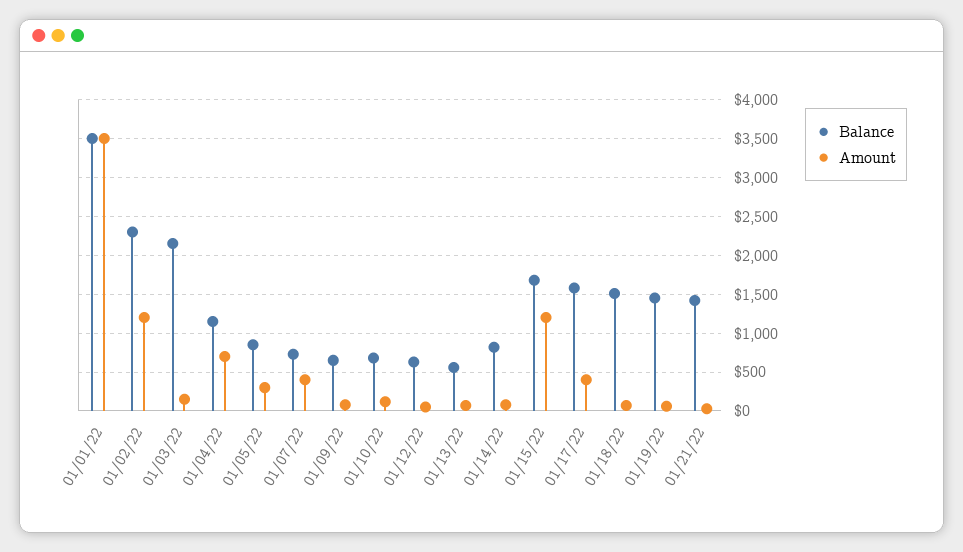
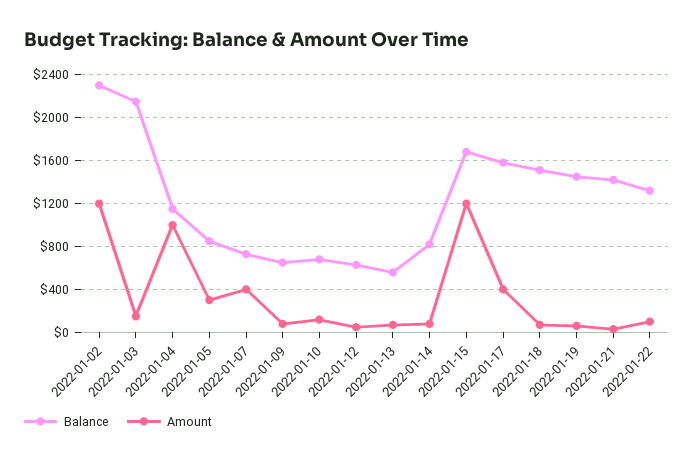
Balance, 01/01/22: 3500 -> none
Amount, 01/01/22: 3500 -> none
Amount, 01/04/22: 700 -> 1000
Balance, 2022-01-22: none -> 1300
Amount, 2022-01-22: none -> 100

